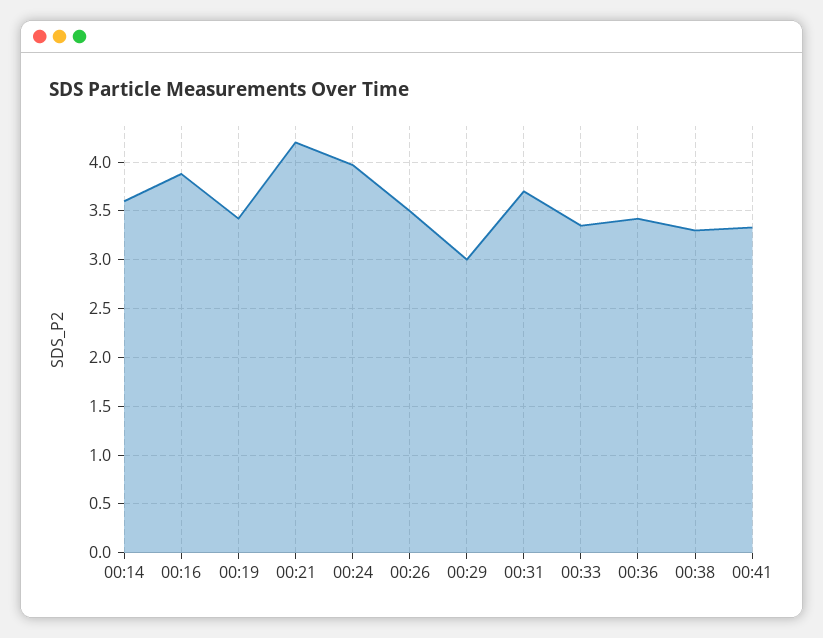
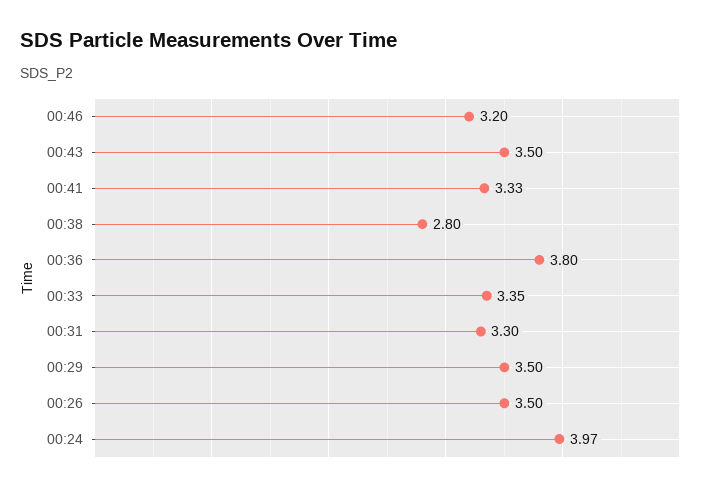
00:14: 3.6 -> none
00:16: 3.9 -> none
00:19: 3.4 -> none
00:21: 4.2 -> none
00:29: 3 -> 3.5
00:31: 3.7 -> 3.3
00:36: 3.4 -> 3.8
00:38: 3.3 -> 2.8
00:46: none -> 3.2
00:43: none -> 3.5

